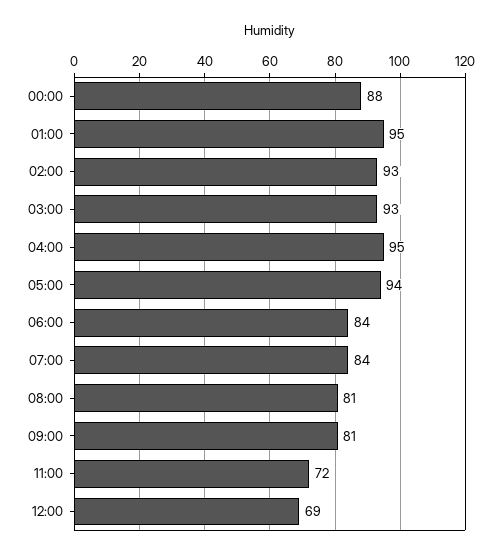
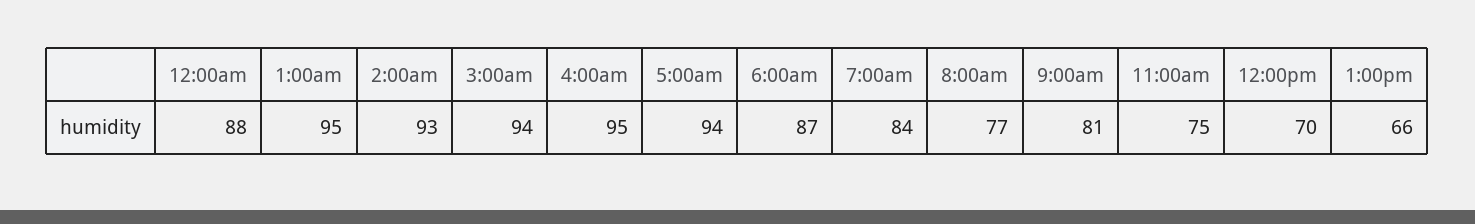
03:00: 93 -> 94
06:00: 84 -> 87
08:00: 81 -> 77
11:00: 72 -> 75
12:00: 69 -> 70
1:00pm: none -> 66

